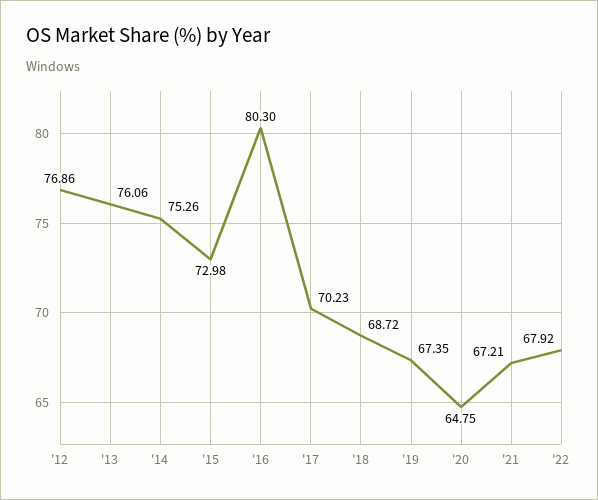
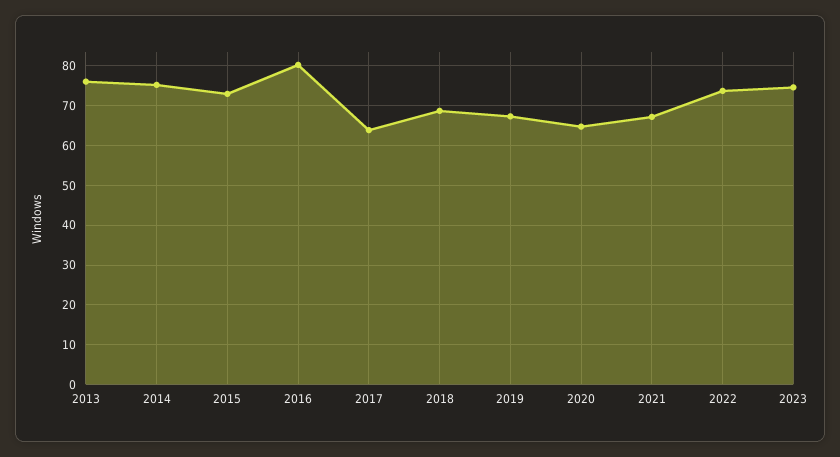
'12: 76.86 -> none
'17: 70.23 -> 64
'22: 67.92 -> 74
2023: none -> 74

